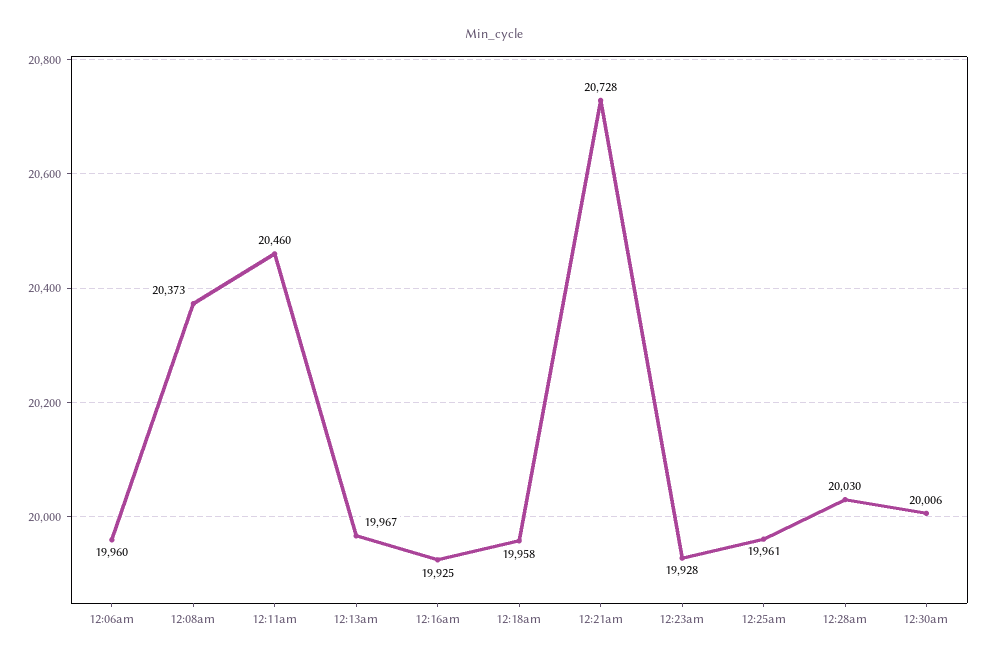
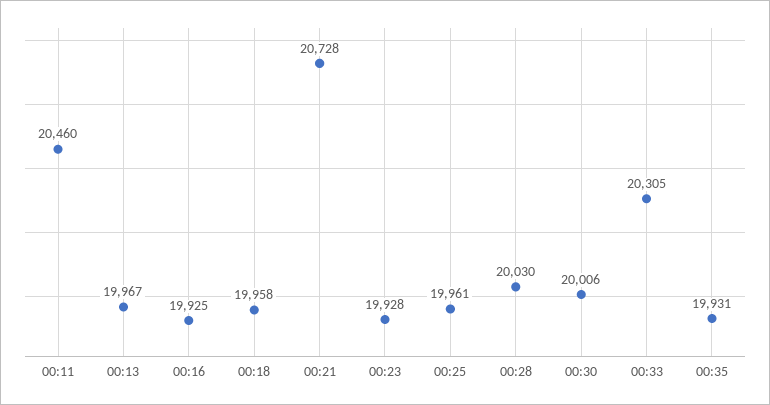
12:06am: 19960 -> none
12:08am: 20373 -> none
00:33: none -> 20305
00:35: none -> 19931

